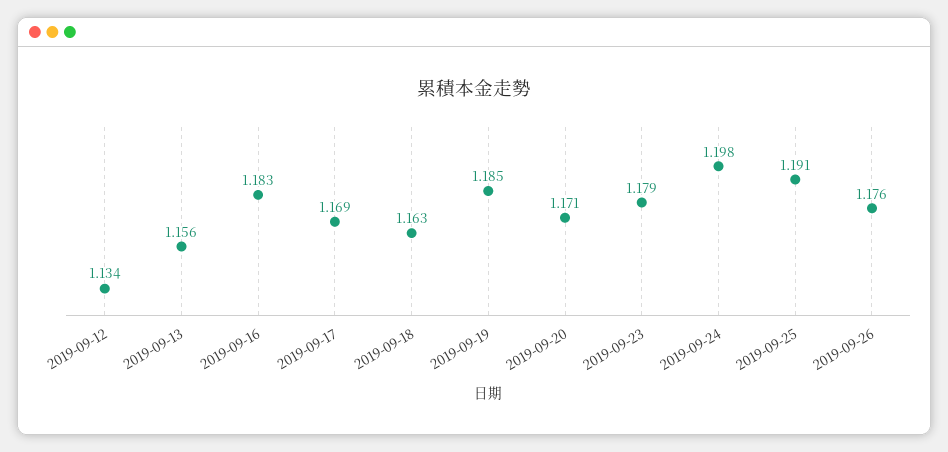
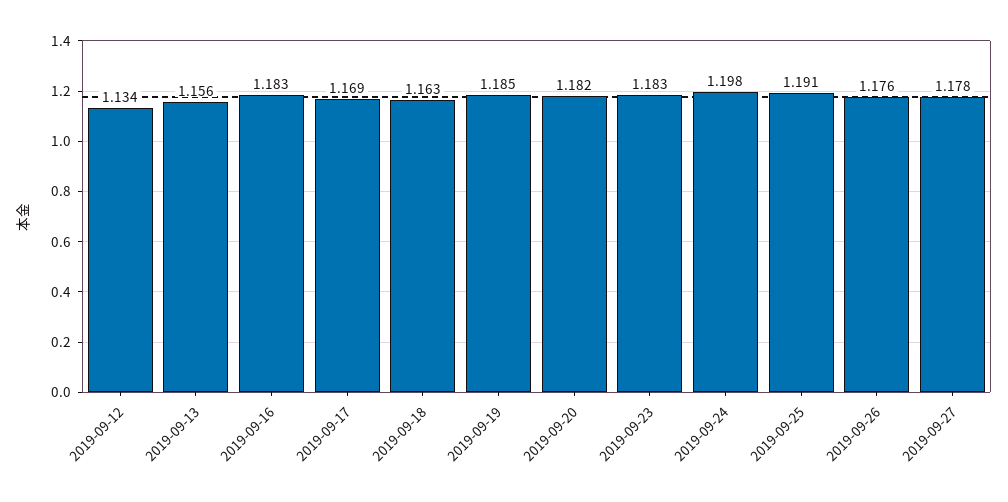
2019-09-20: 1.171 -> 1.182
2019-09-23: 1.179 -> 1.183
2019-09-27: none -> 1.178

